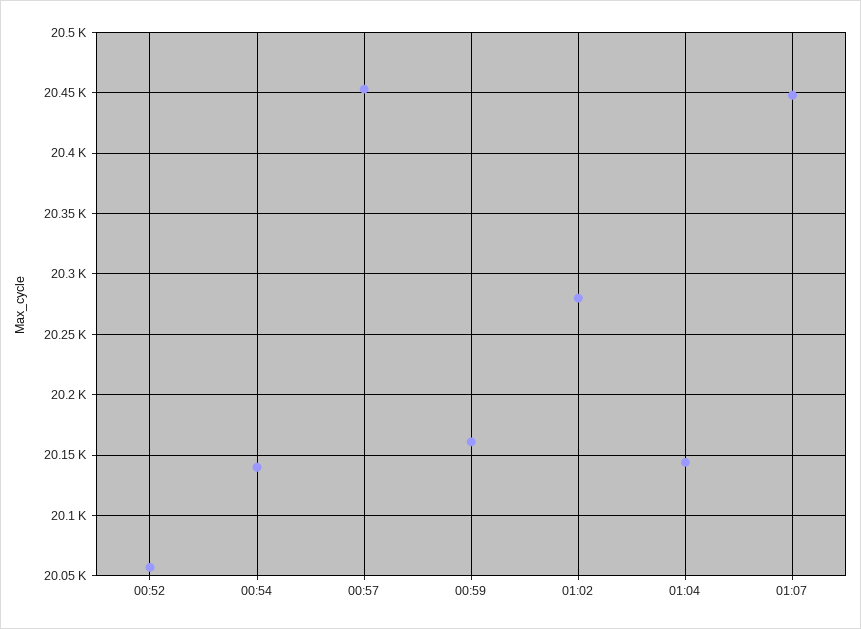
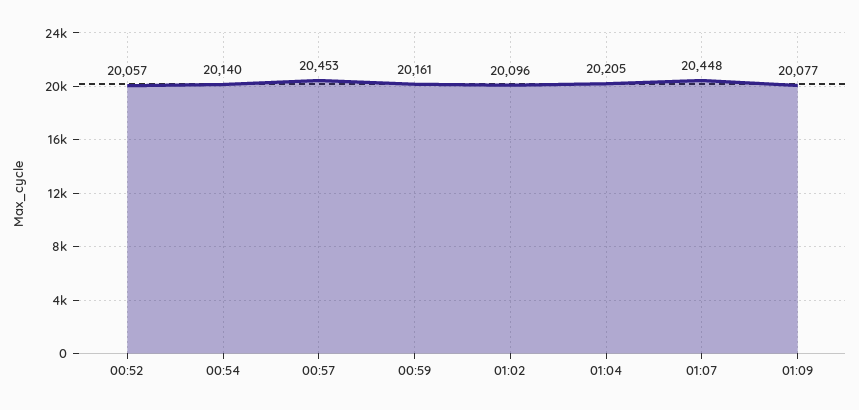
01:02: 20280 -> 20096
01:04: 20145 -> 20205
01:09: none -> 20077

